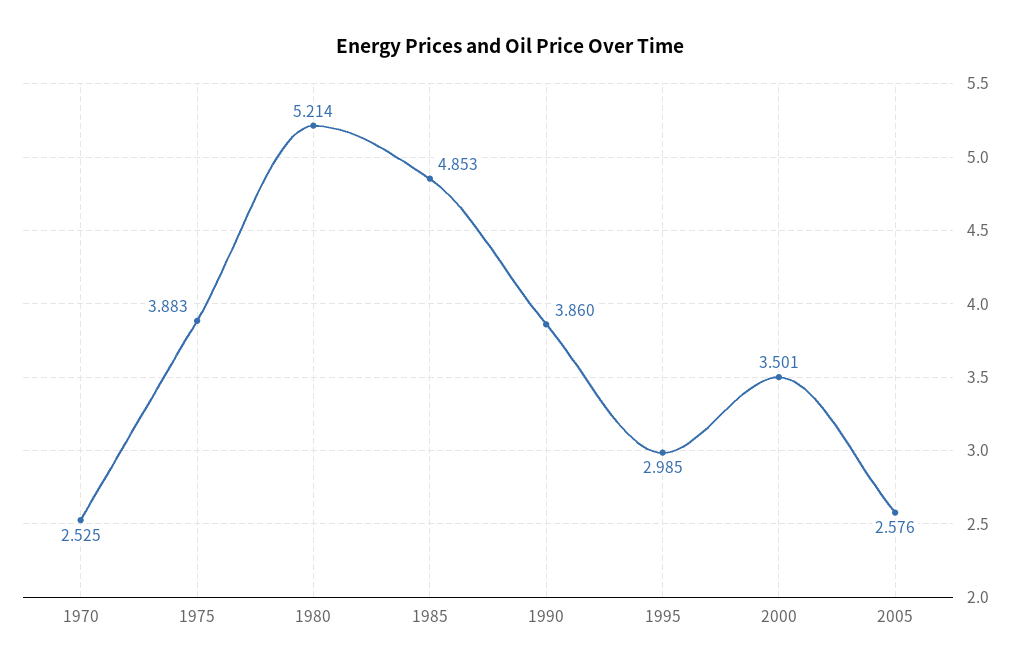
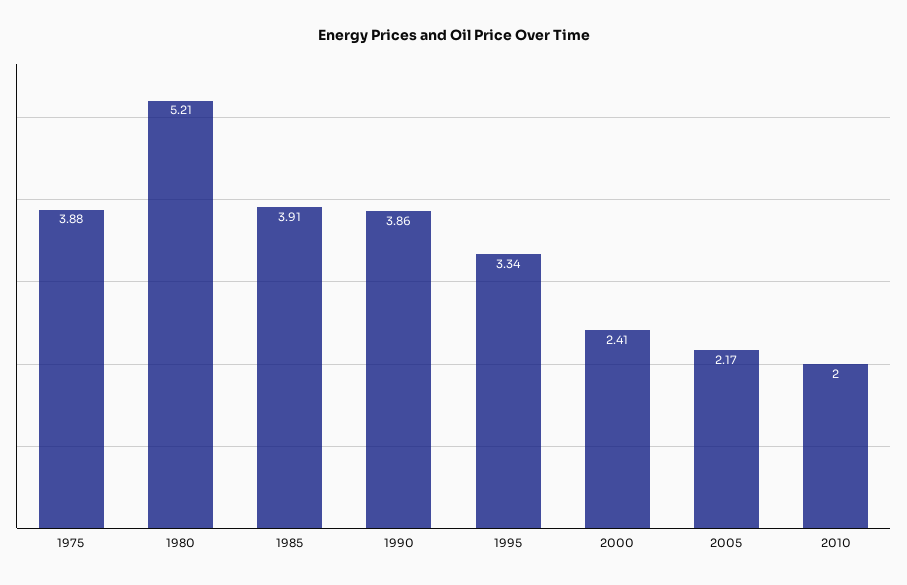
1970: 2.525 -> none
1985: 4.853 -> 3.91
1995: 2.985 -> 3.34
2000: 3.501 -> 2.41
2005: 2.576 -> 2.17
2010: none -> 2

